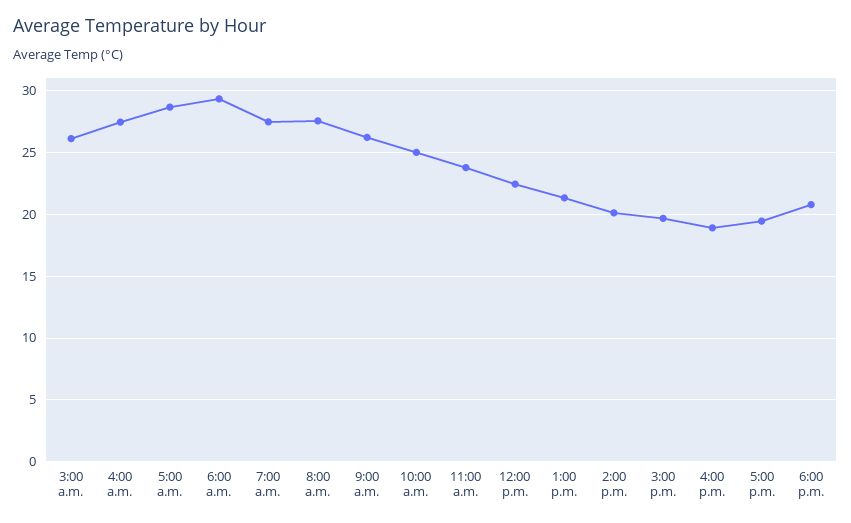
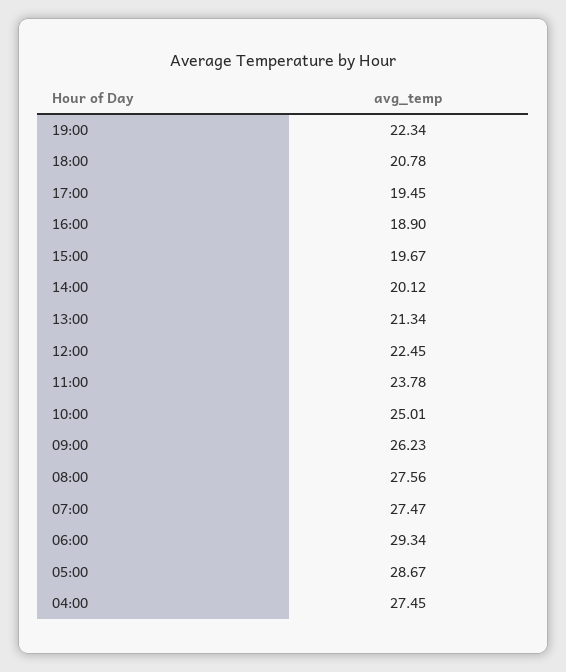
3:00 a.m.: 26 -> none
19:00: none -> 22.34

